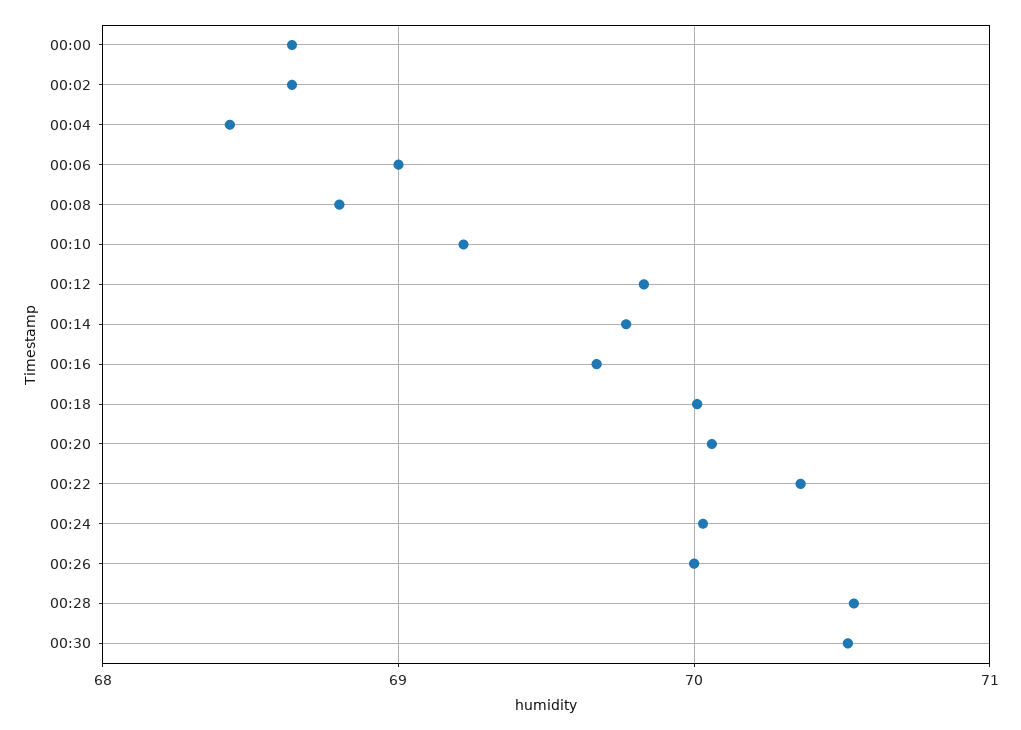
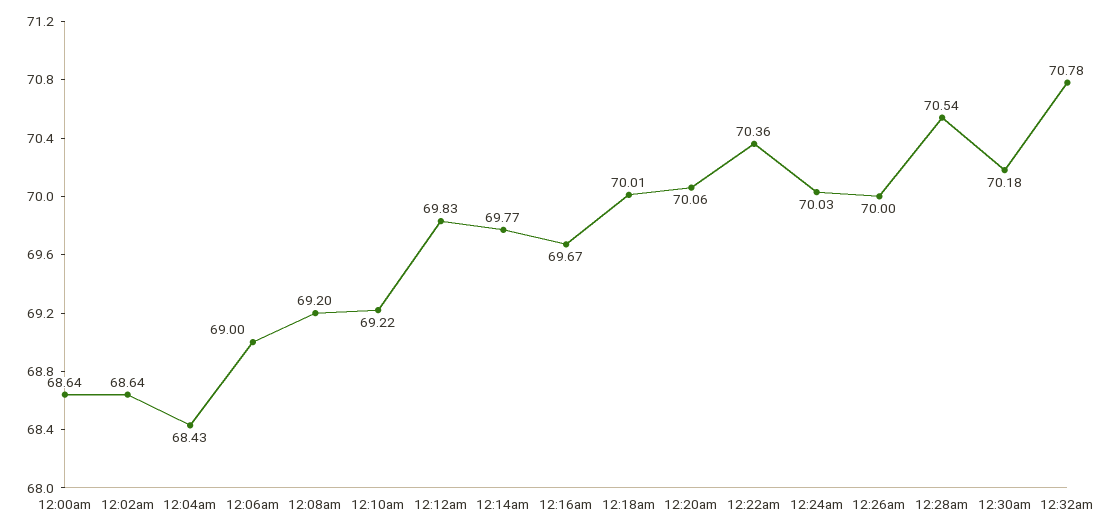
00:08: 68.8 -> 69.2
00:30: 70.5 -> 70.18
12:32am: none -> 70.78

